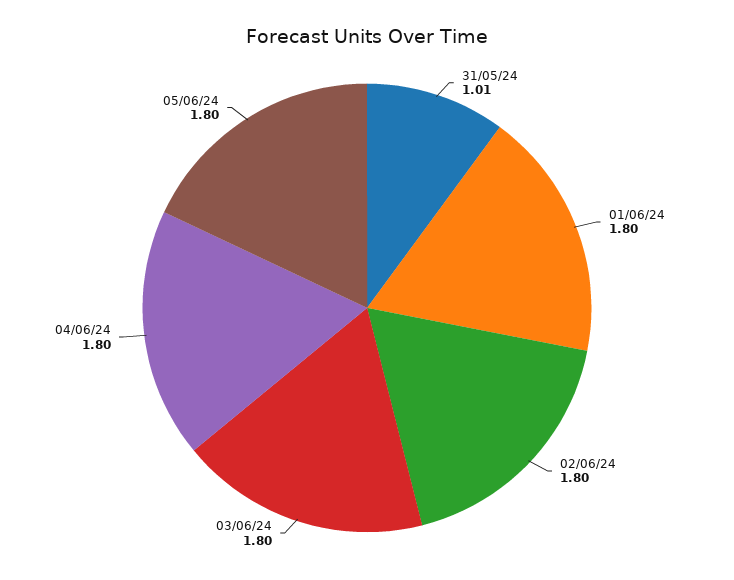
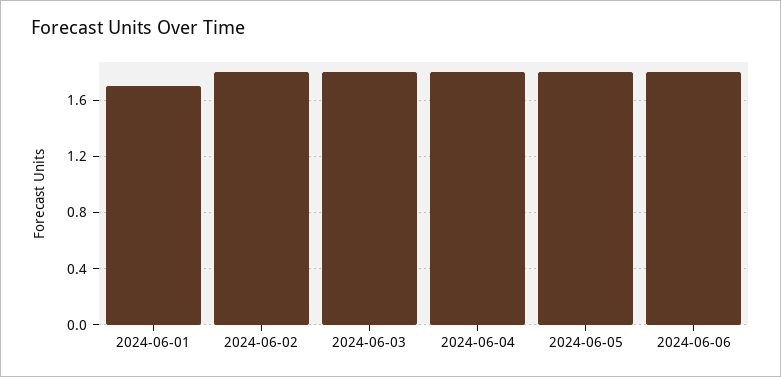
31/05/24: 1.01 -> none
01/06/24: 1.8 -> 1.7
2024-06-06: none -> 1.8

